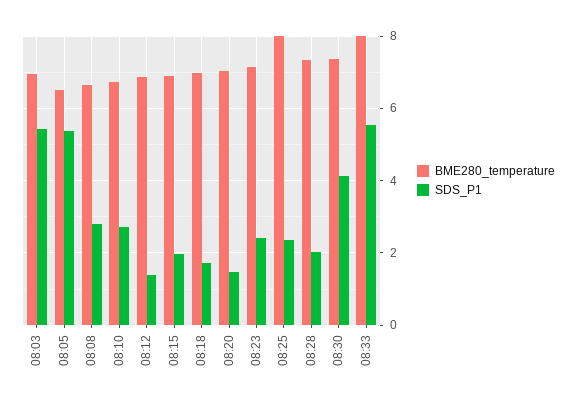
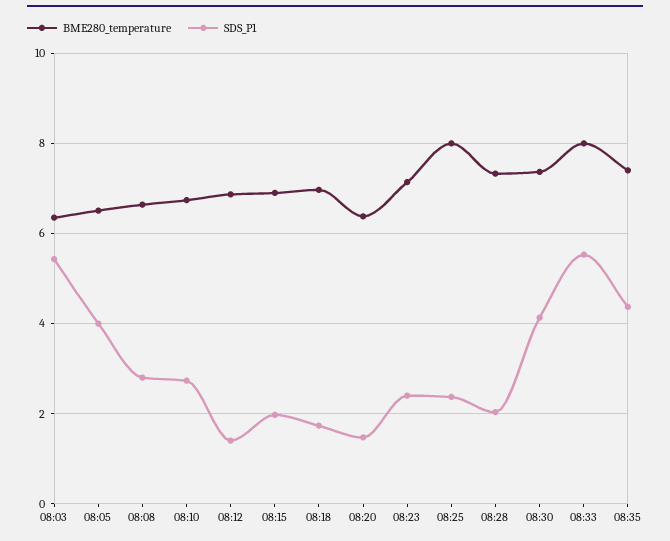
BME280_temperature, 08:03: 7 -> 6.4
SDS_P1, 08:05: 5.4 -> 4
BME280_temperature, 08:20: 7 -> 6.4
BME280_temperature, 08:35: none -> 7.4
SDS_P1, 08:35: none -> 4.4

